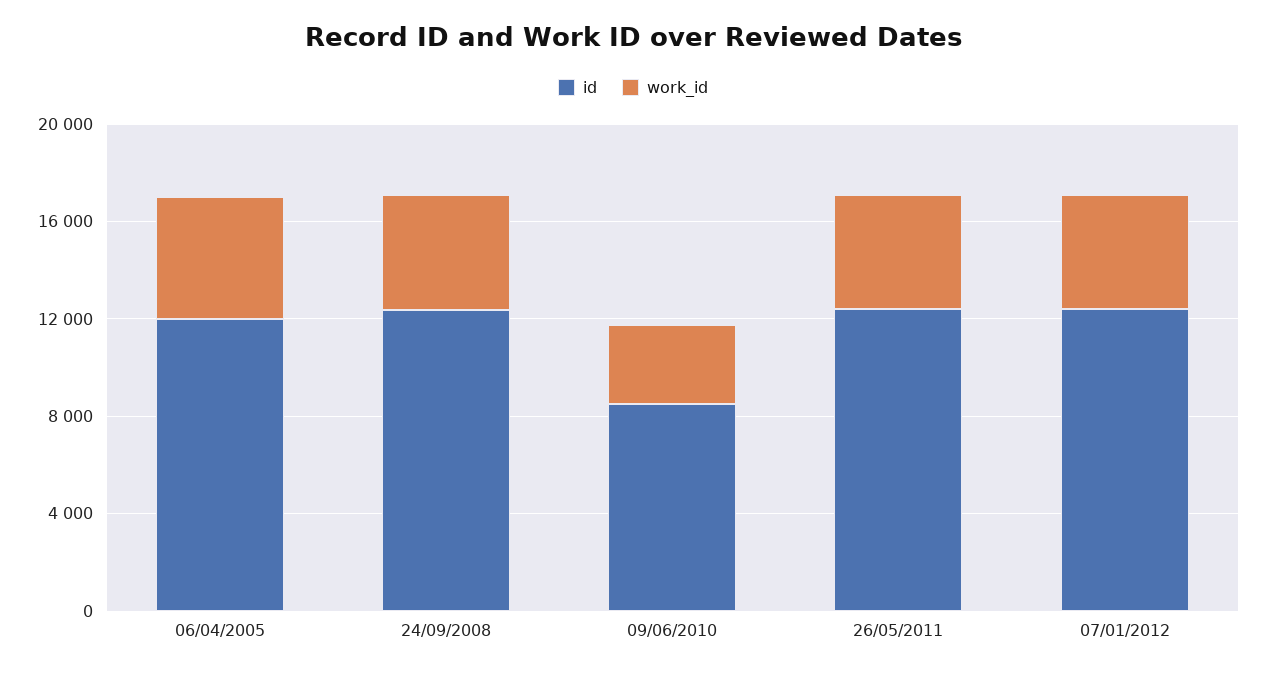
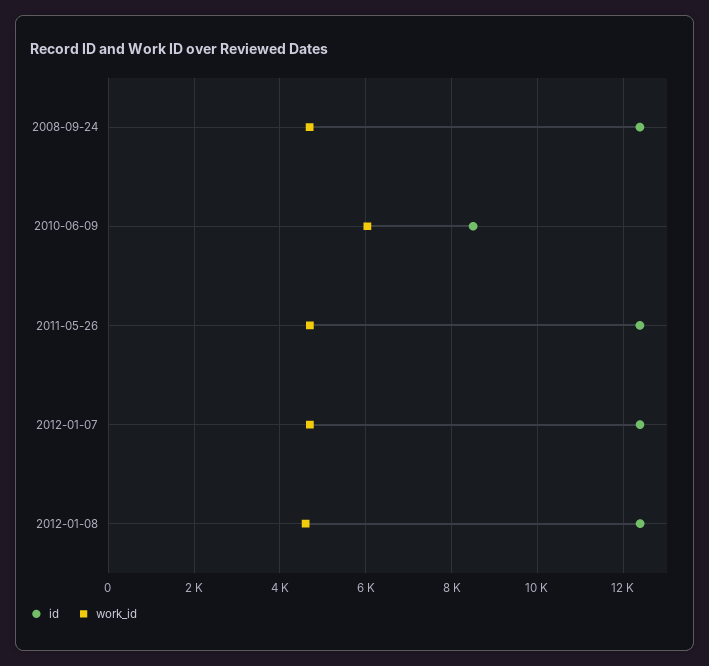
id, 06/04/2005: 12000 -> none
work_id, 06/04/2005: 5000 -> none
work_id, 09/06/2010: 3000 -> 6000
id, 2012-01-08: none -> 12400
work_id, 2012-01-08: none -> 4600

